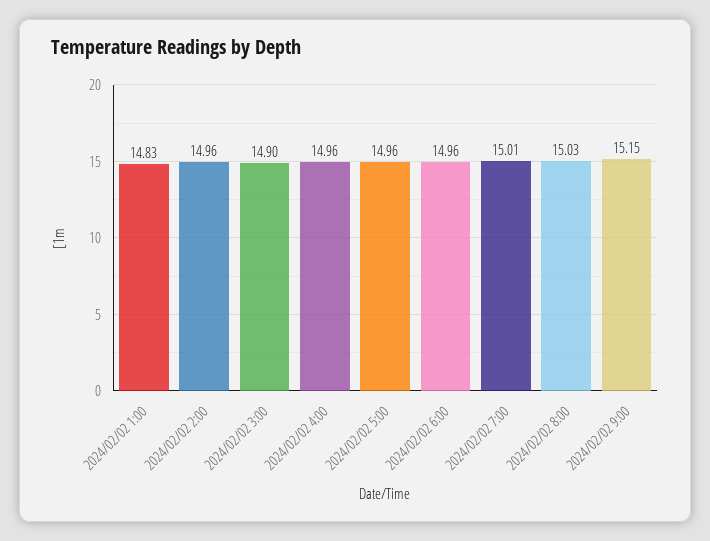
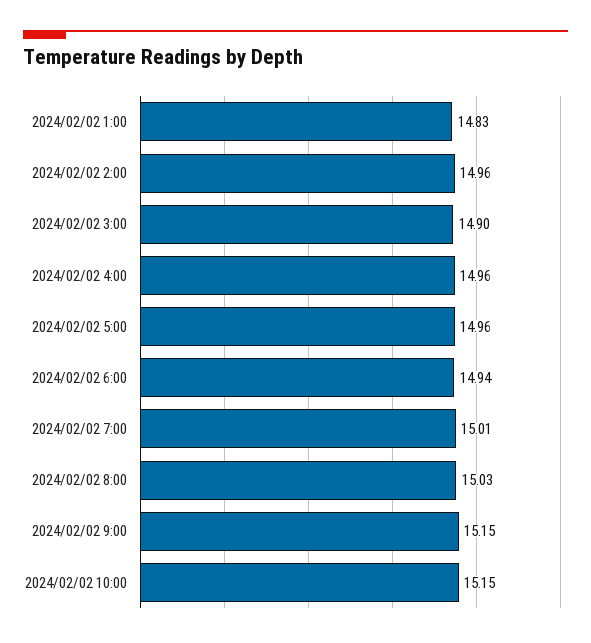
2024/02/02 6:00: 14.96 -> 14.94
2024/02/02 10:00: none -> 15.15

